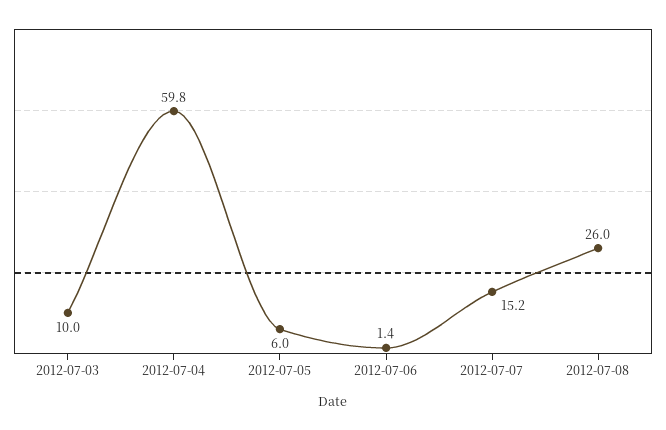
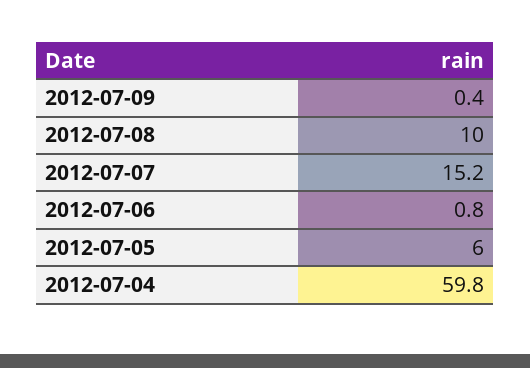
2012-07-03: 10 -> none
2012-07-06: 1.4 -> 0.8
2012-07-08: 26 -> 10
2012-07-09: none -> 0.4

